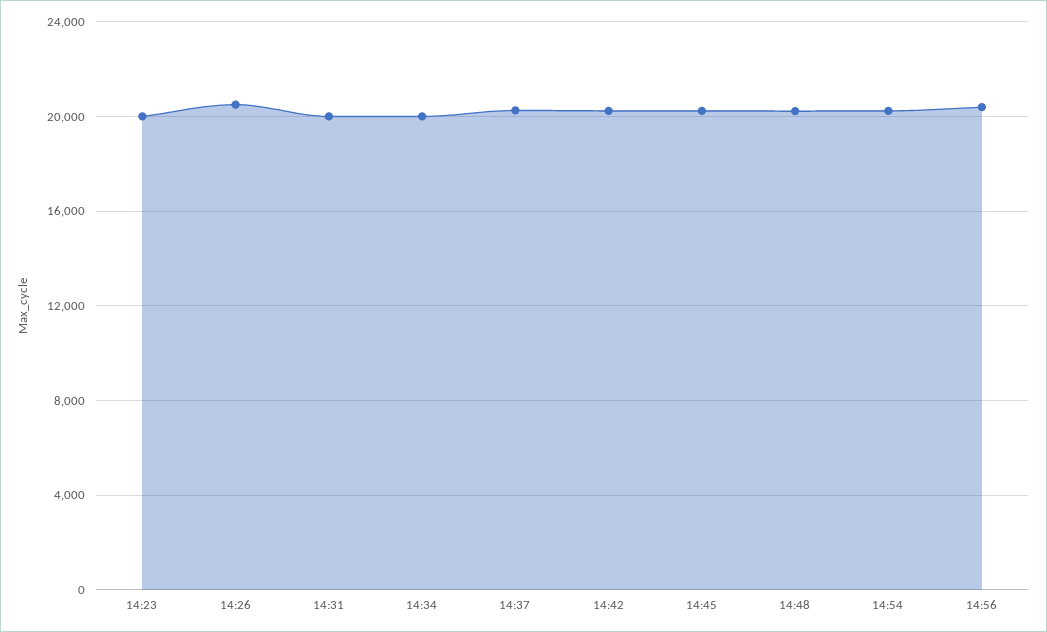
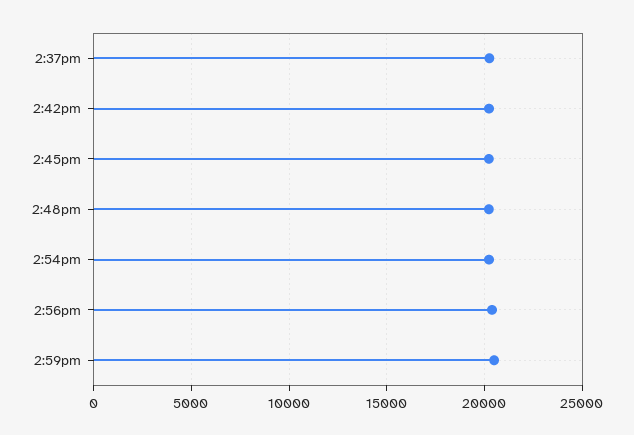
14:23: 20000 -> none
14:26: 20500 -> none
14:31: 20000 -> none
14:34: 20000 -> none
2:59pm: none -> 20500

